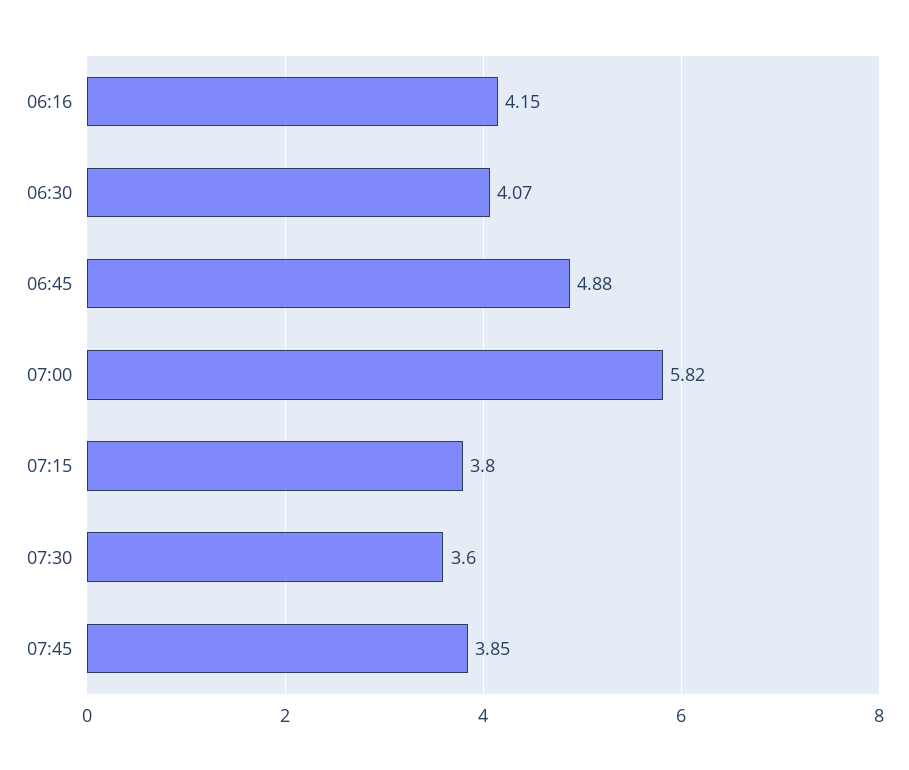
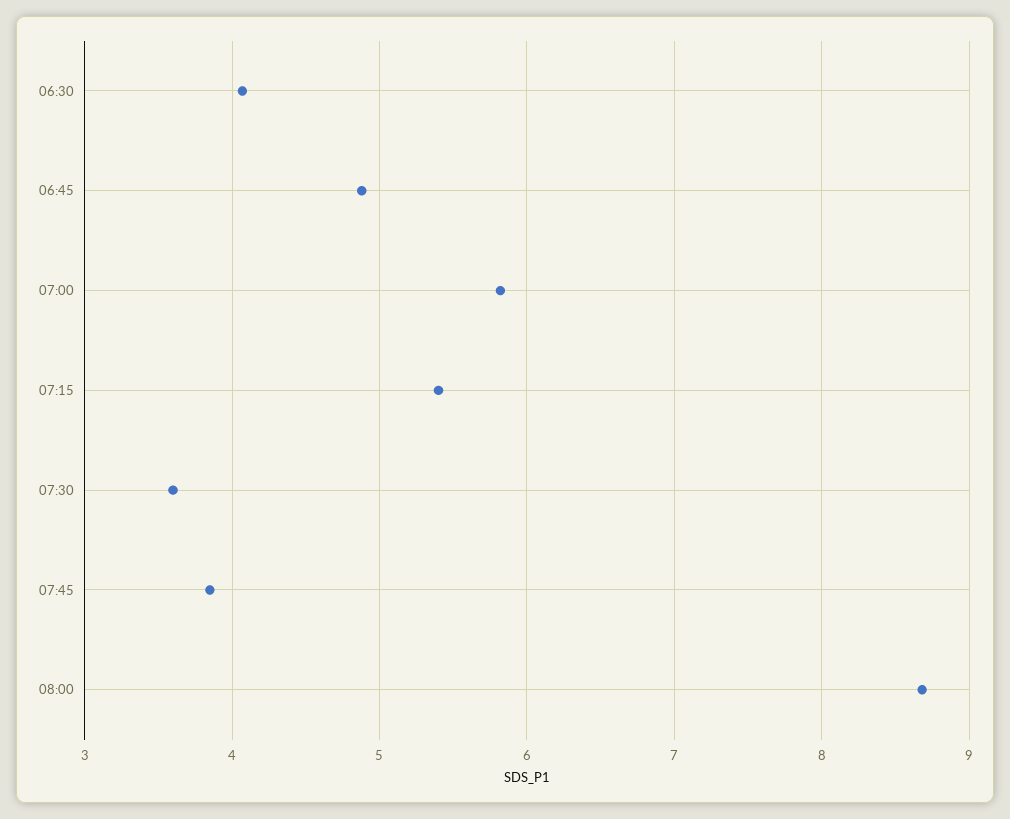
06:16: 4.15 -> none
07:15: 3.8 -> 5.4
08:00: none -> 8.7

